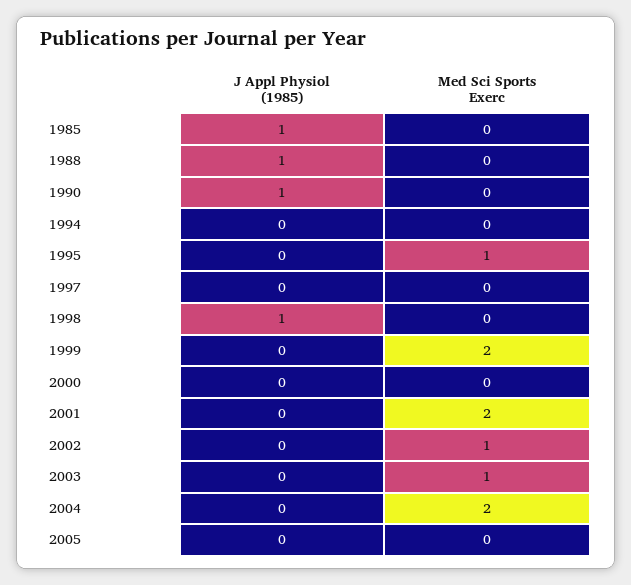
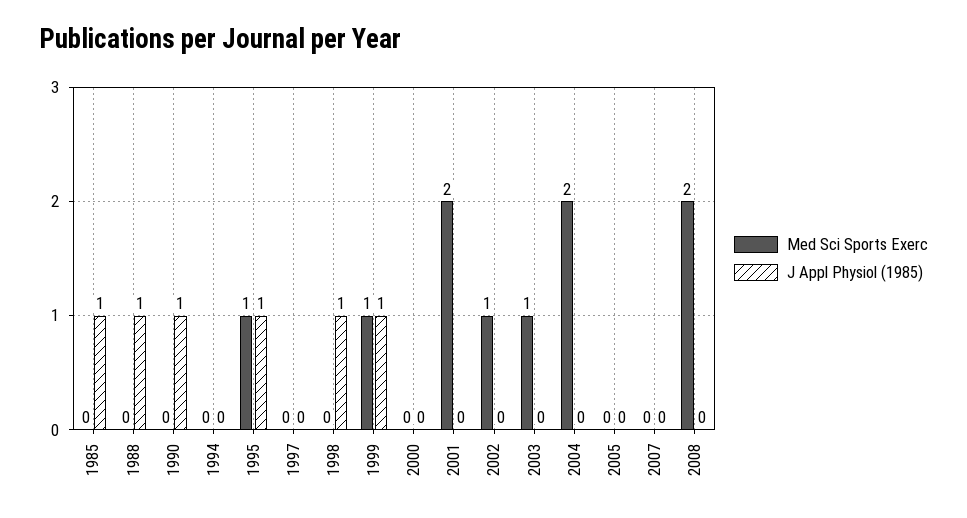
J Appl Physiol (1985), 1995: 0 -> 1
J Appl Physiol (1985), 1999: 0 -> 1
Med Sci Sports Exerc, 1999: 2 -> 1
Med Sci Sports Exerc, 2007: none -> 0
J Appl Physiol (1985), 2007: none -> 0
Med Sci Sports Exerc, 2008: none -> 2
J Appl Physiol (1985), 2008: none -> 0

